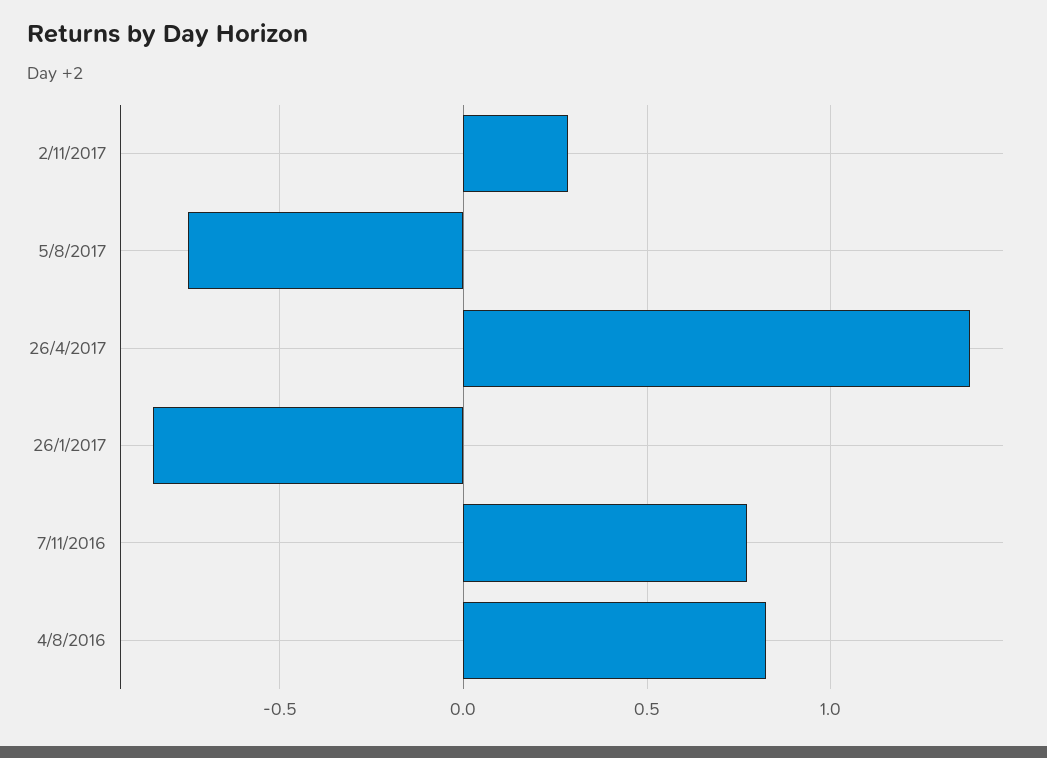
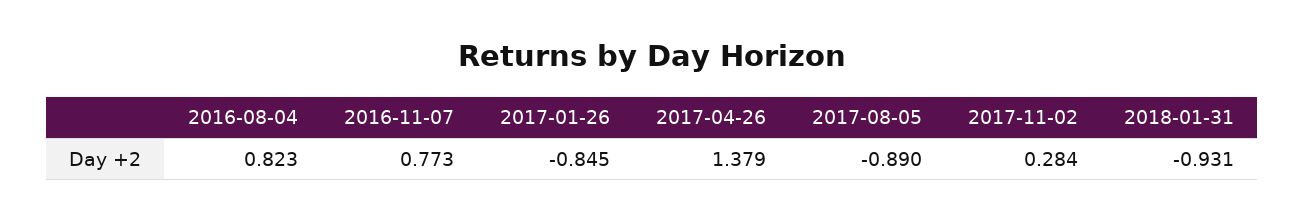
5/8/2017: -0.75 -> -0.89
2018-01-31: none -> -0.931

